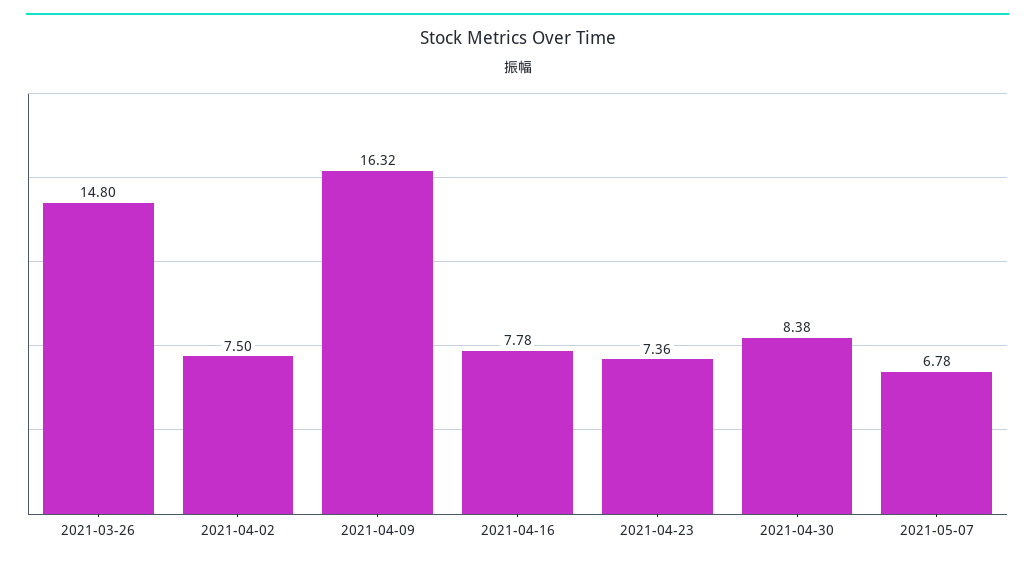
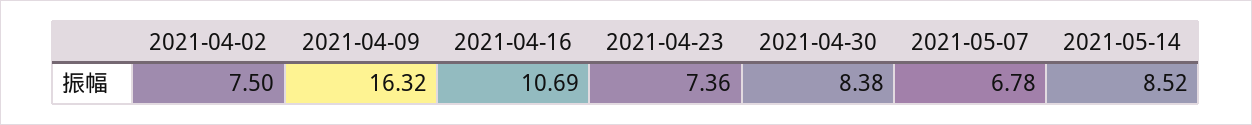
2021-03-26: 14.8 -> none
2021-04-16: 7.78 -> 10.69
2021-05-14: none -> 8.52

